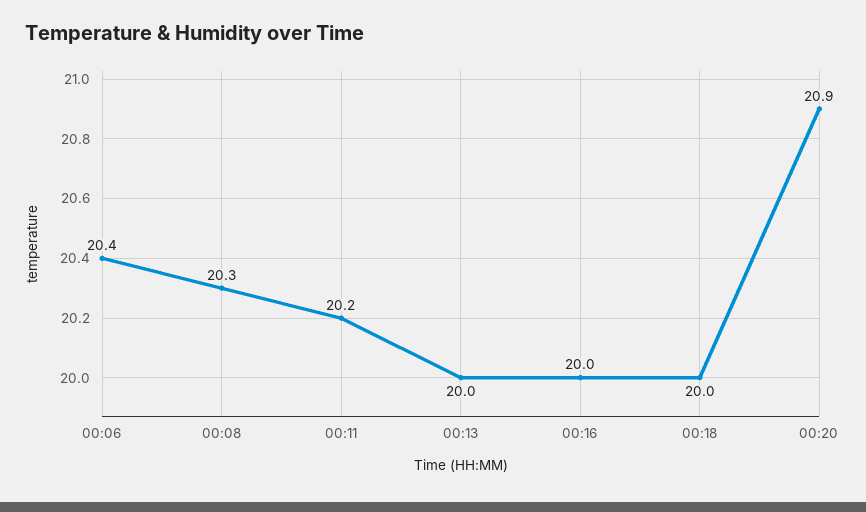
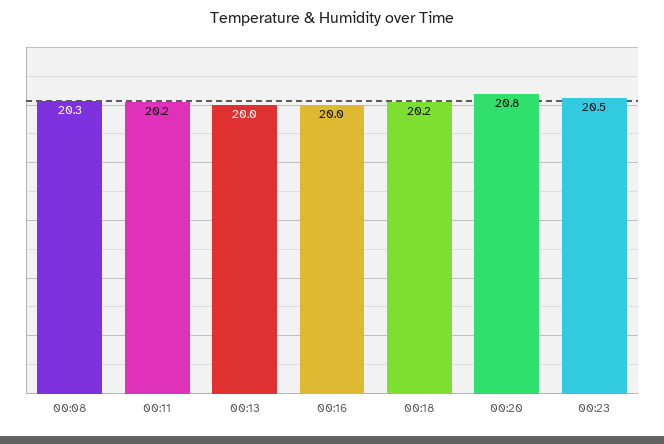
00:06: 20.4 -> none
00:18: 20 -> 20.2
00:20: 20.9 -> 20.8
00:23: none -> 20.5

